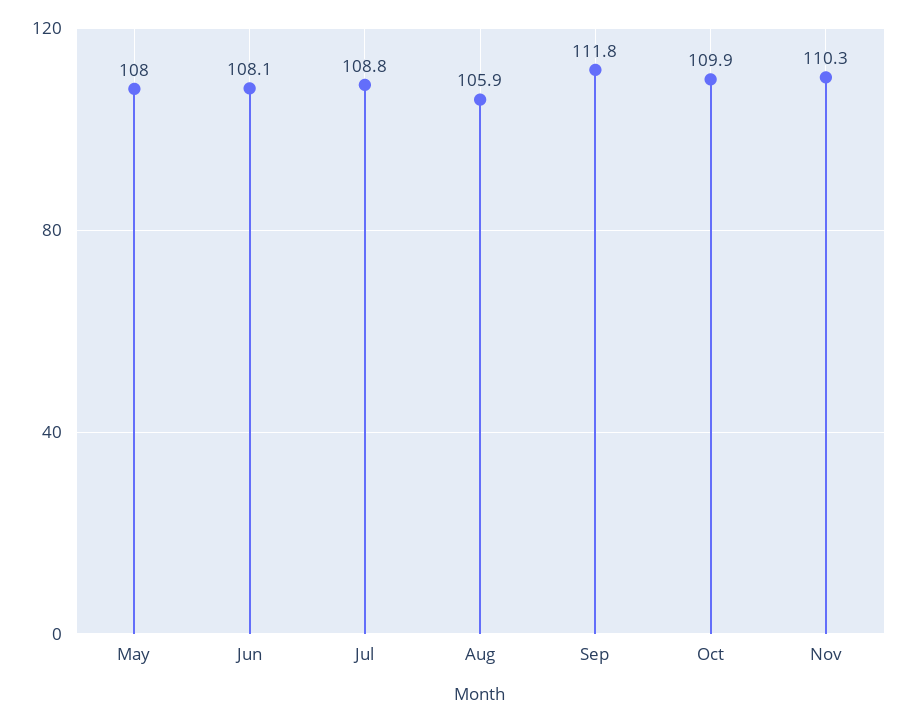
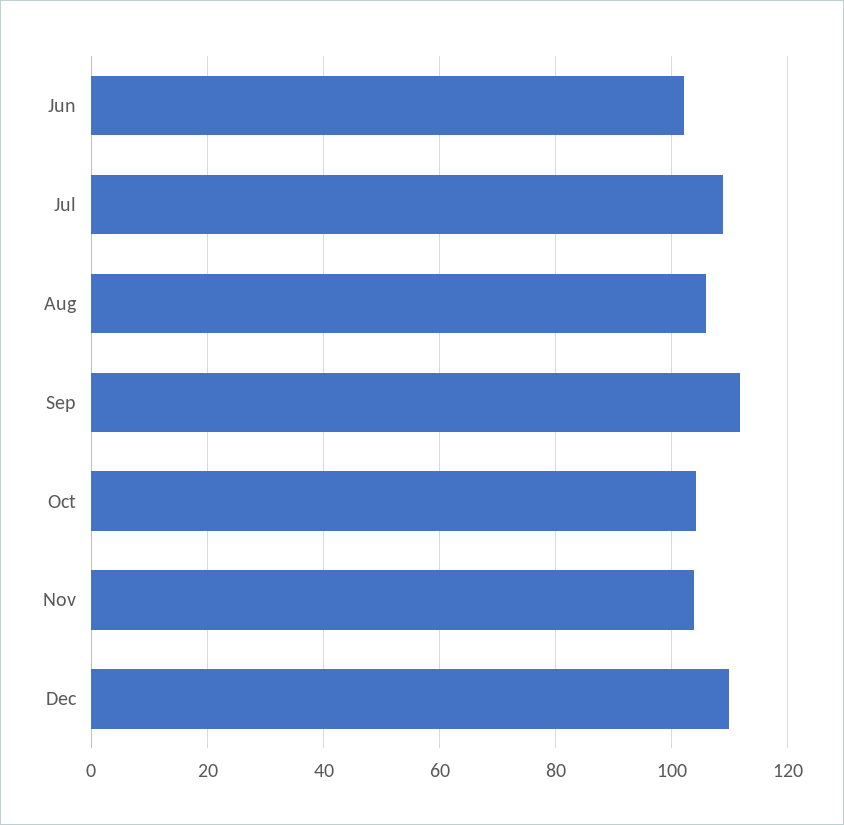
May: 108 -> none
Jun: 108.1 -> 102
Oct: 109.9 -> 104
Nov: 110.3 -> 104
Dec: none -> 110

